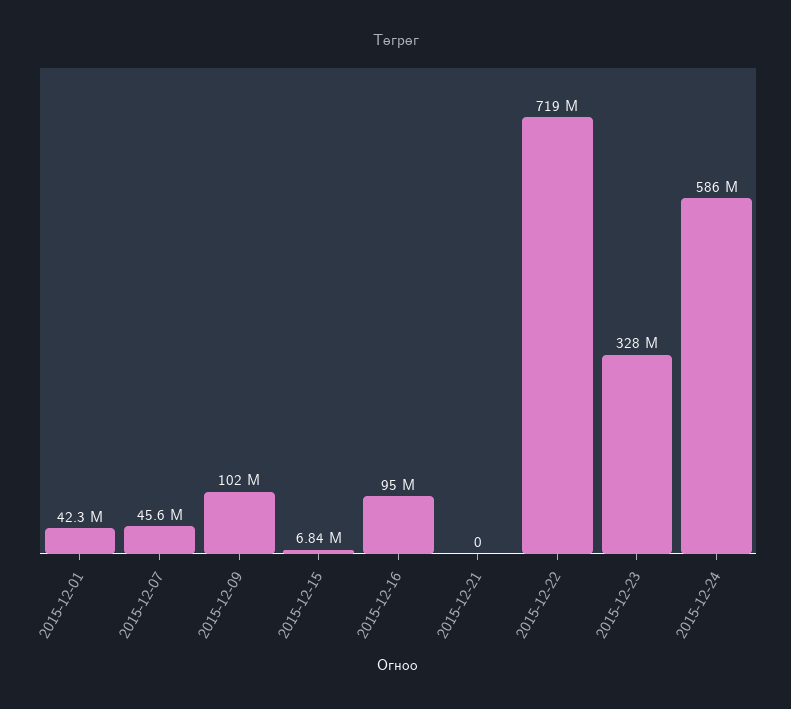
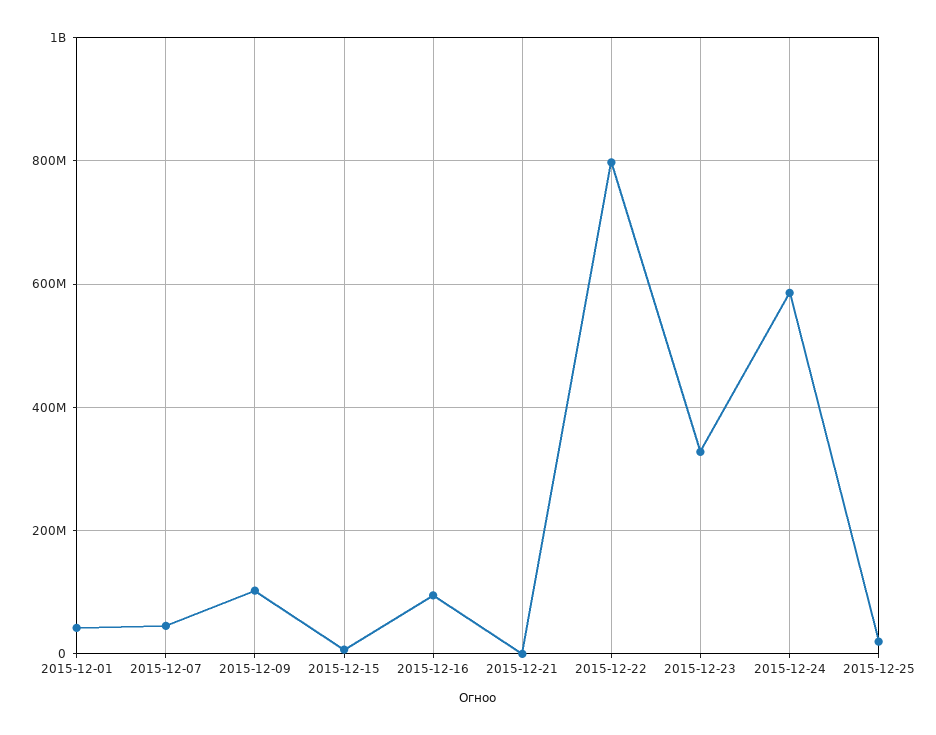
2015-12-22: 719000000 -> 800000000
2015-12-25: none -> 20000000

